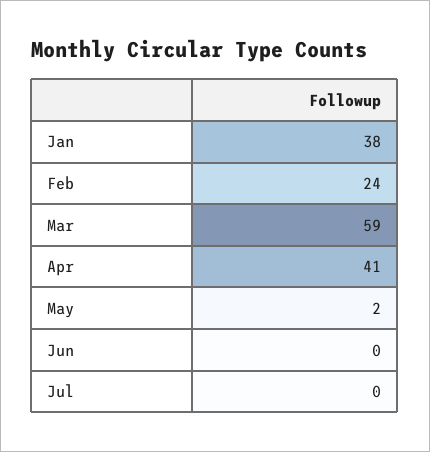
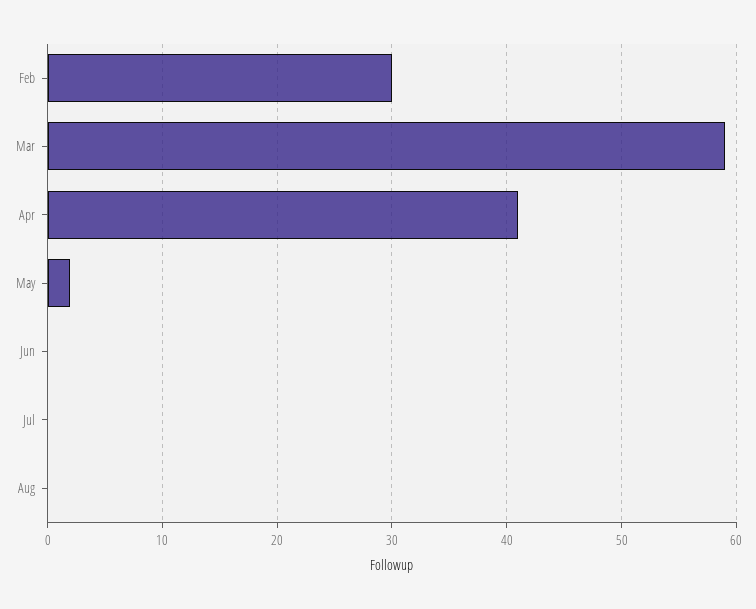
Jan: 38 -> none
Feb: 24 -> 30
Aug: none -> 0

